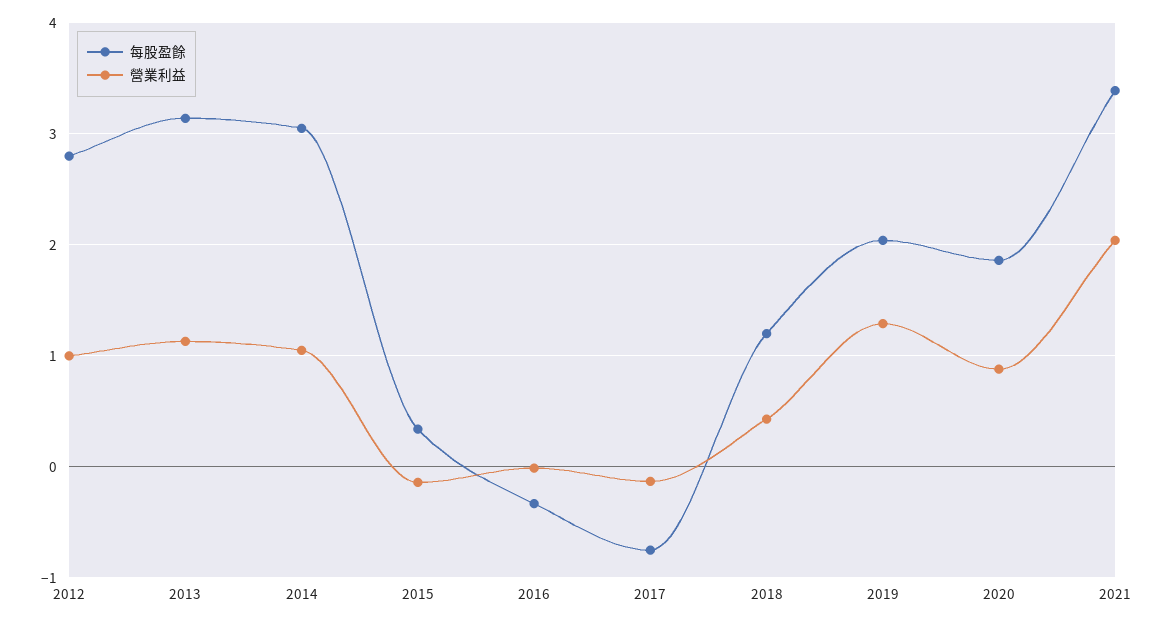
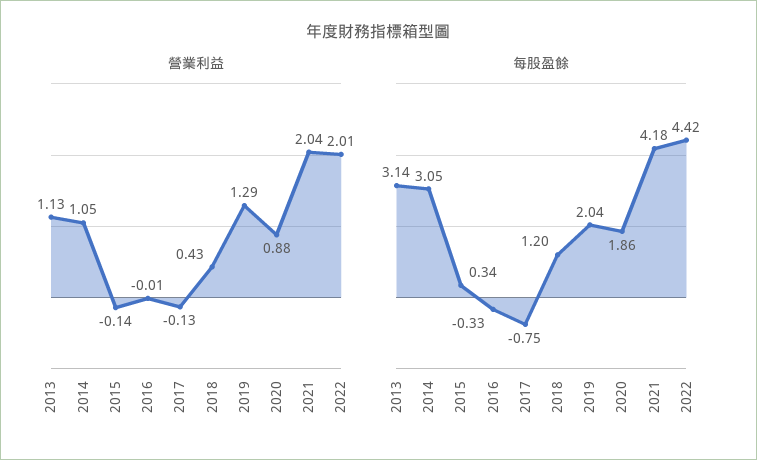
每股盈餘, 2012: 2.8 -> none
營業利益, 2012: 1 -> none
每股盈餘, 2021: 3.4 -> 4.18
營業利益, 2022: none -> 2.01
每股盈餘, 2022: none -> 4.42

